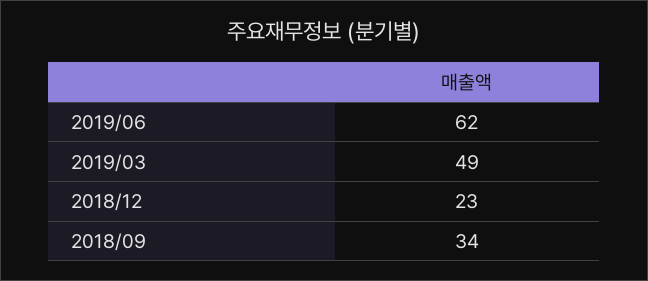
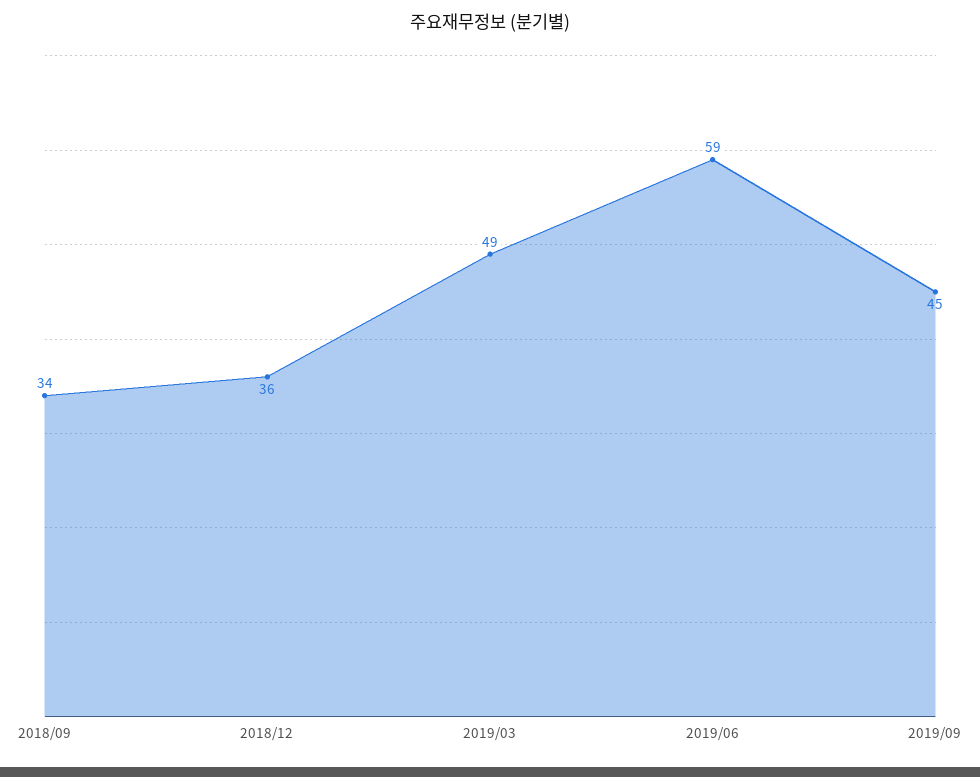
2019/06: 62 -> 59
2018/12: 23 -> 36
2019/09: none -> 45

